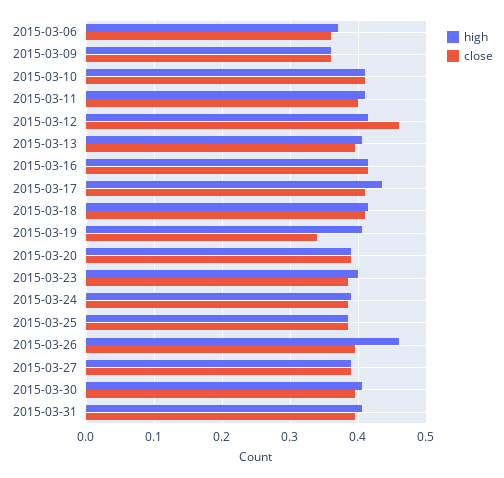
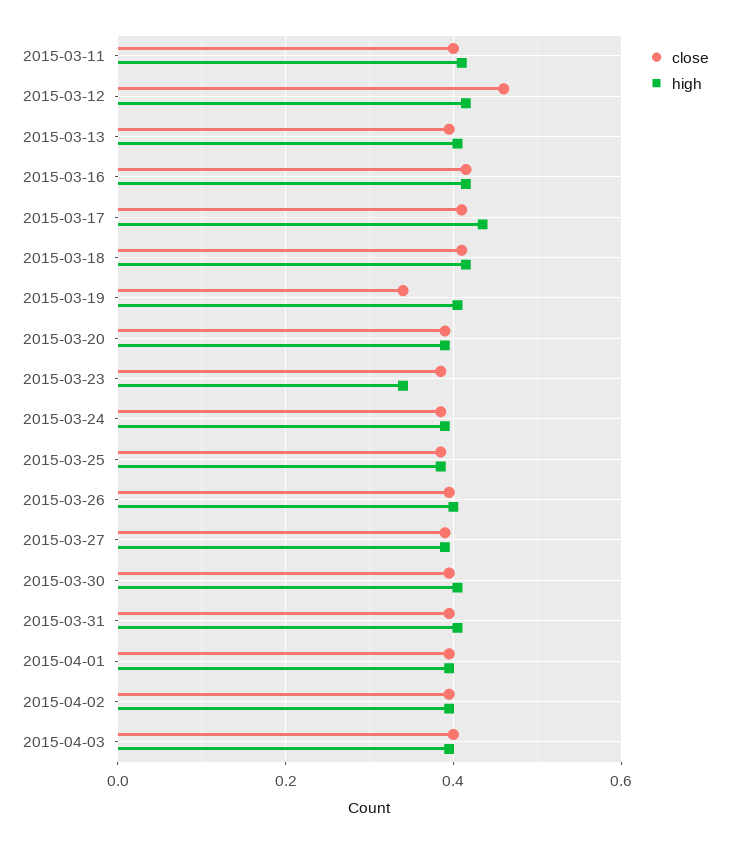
high, 2015-03-06: 0.37 -> none
close, 2015-03-06: 0.36 -> none
high, 2015-03-09: 0.36 -> none
close, 2015-03-09: 0.36 -> none
high, 2015-03-10: 0.41 -> none
close, 2015-03-10: 0.41 -> none
high, 2015-03-23: 0.4 -> 0.34
high, 2015-03-26: 0.46 -> 0.4
close, 2015-04-01: none -> 0.4
high, 2015-04-01: none -> 0.4
close, 2015-04-02: none -> 0.4
high, 2015-04-02: none -> 0.4
close, 2015-04-03: none -> 0.4
high, 2015-04-03: none -> 0.4

